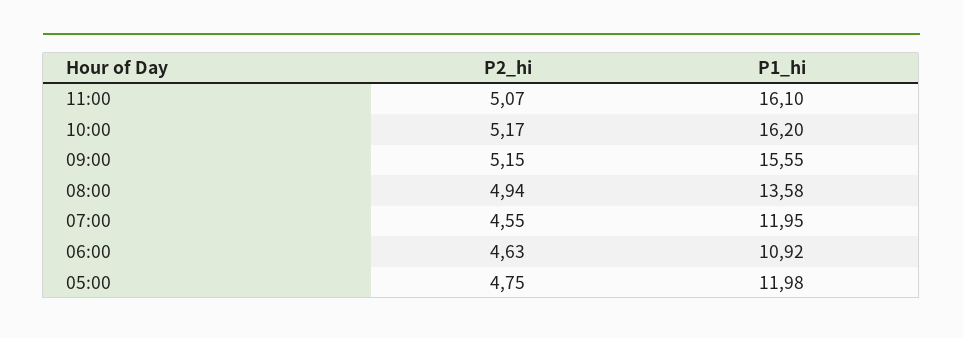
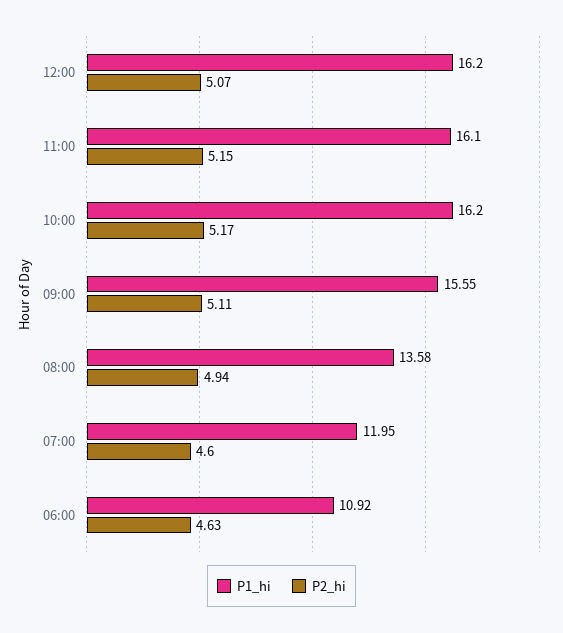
P2_hi, 11:00: 5.07 -> 5.15
P2_hi, 09:00: 5.15 -> 5.11
P2_hi, 07:00: 4.55 -> 4.6
P2_hi, 05:00: 4.75 -> none
P1_hi, 05:00: 11.98 -> none
P1_hi, 12:00: none -> 16.2
P2_hi, 12:00: none -> 5.07

